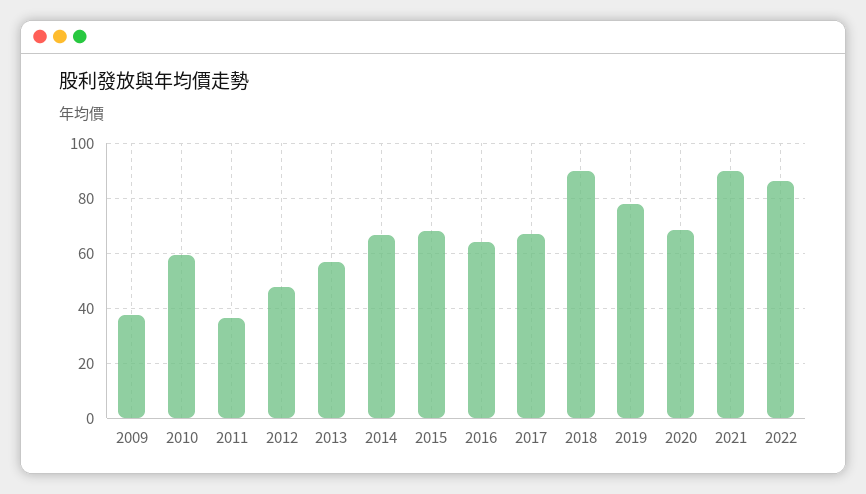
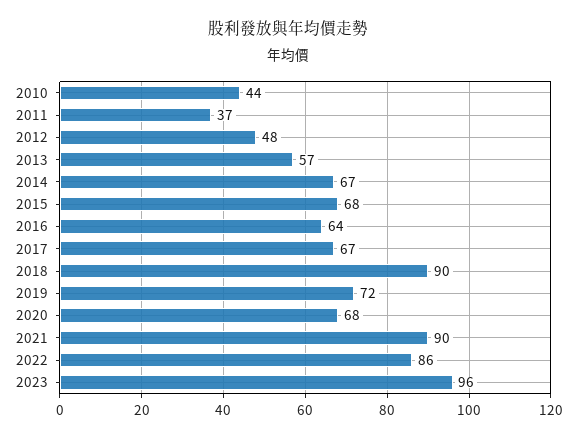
2009: 37.5 -> none
2010: 60 -> 44
2019: 77.5 -> 72
2023: none -> 96

